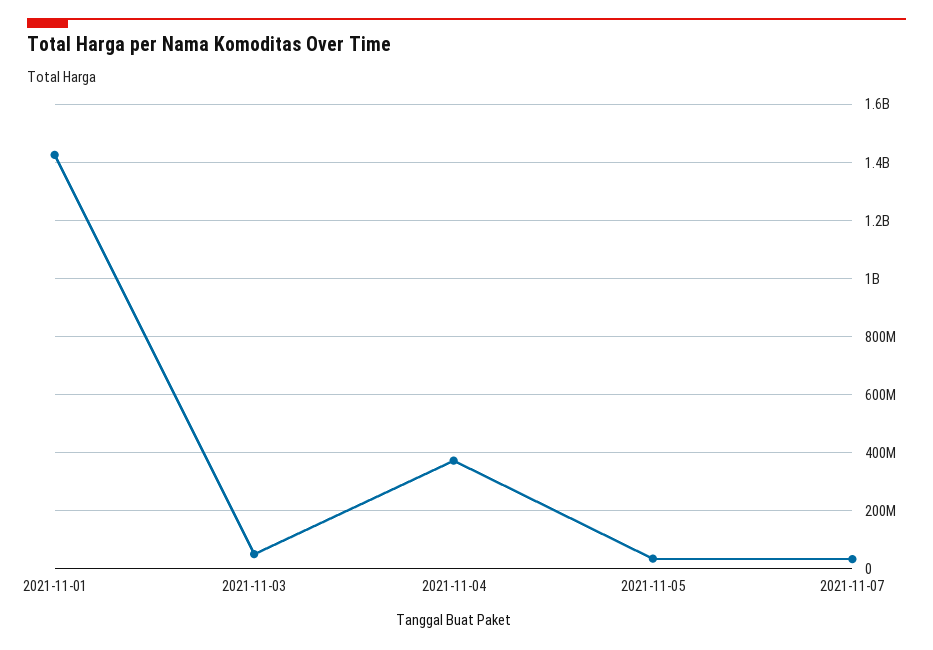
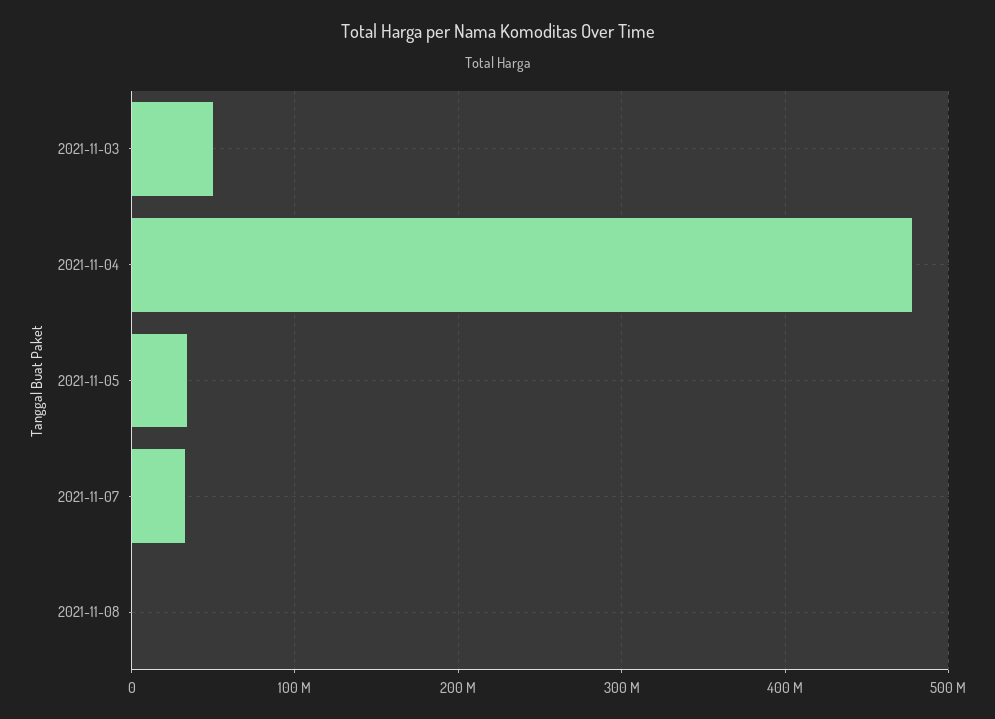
2021-11-01: 1425000000 -> none
2021-11-04: 375000000 -> 480000000
2021-11-08: none -> 0

